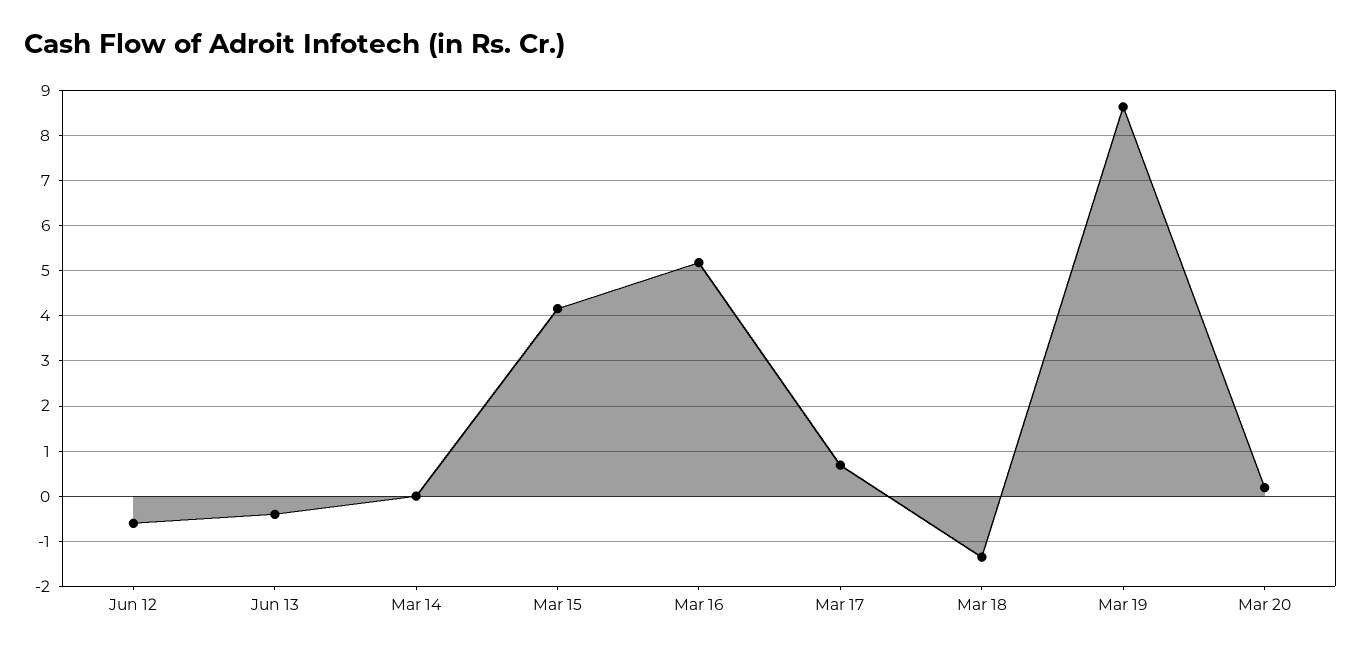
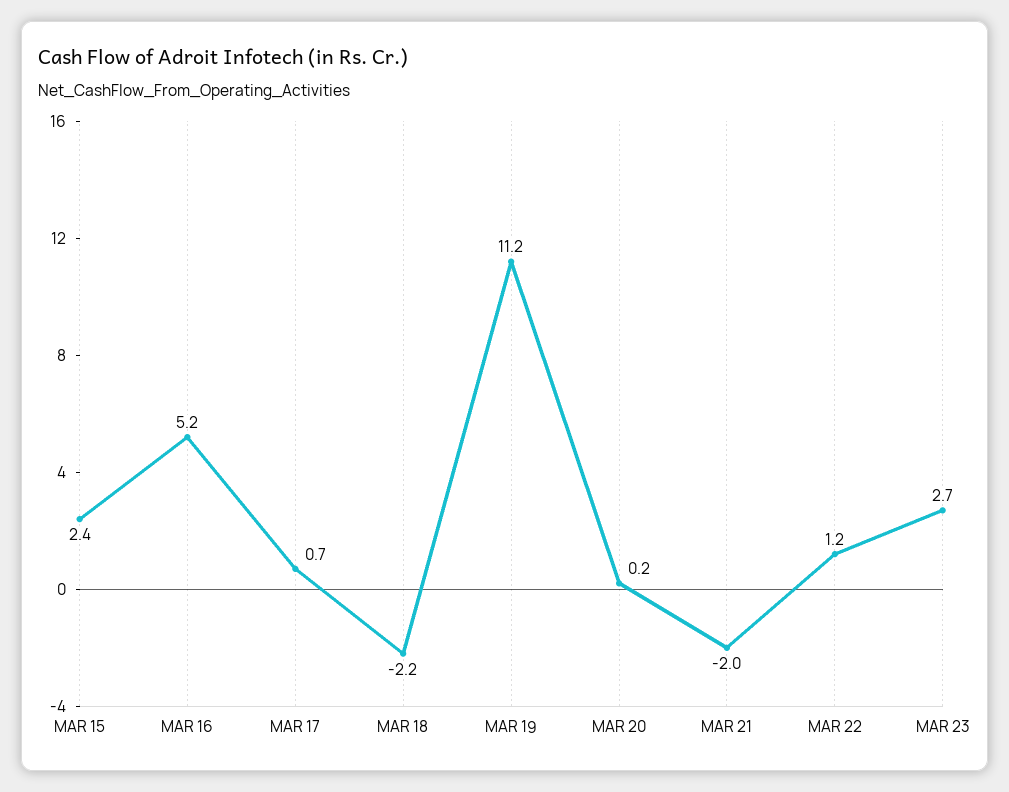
Jun 12: -0.6 -> none
Jun 13: -0.4 -> none
Mar 14: 0 -> none
Mar 15: 4.2 -> 2.4
Mar 18: -1.4 -> -2.2
Mar 19: 8.6 -> 11.2
MAR 21: none -> -2
MAR 22: none -> 1.2
MAR 23: none -> 2.7

